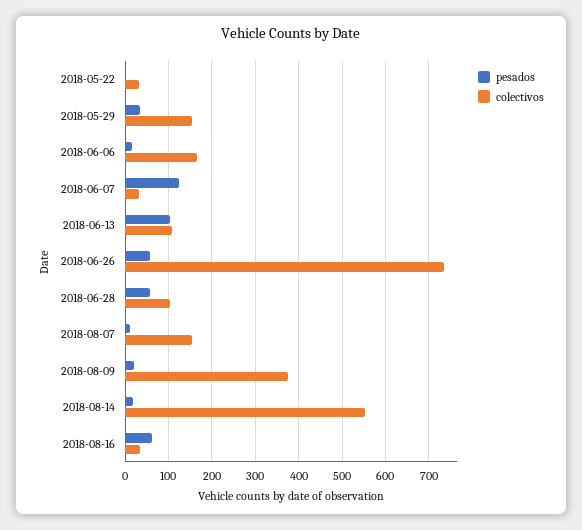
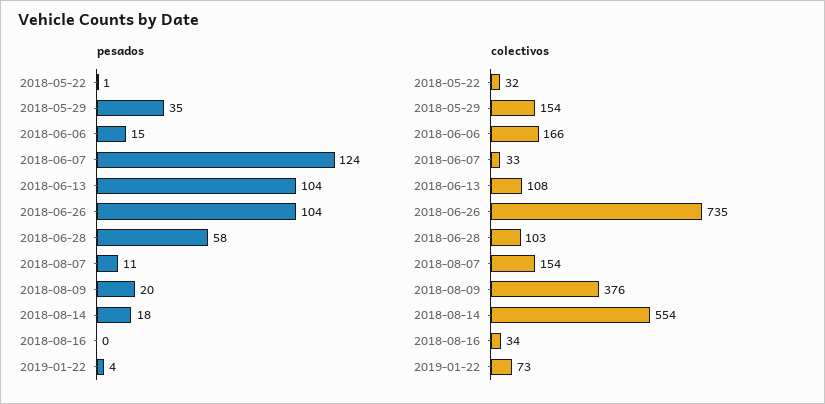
pesados, 2018-06-26: 60 -> 104
pesados, 2018-08-16: 60 -> 0
pesados, 2019-01-22: none -> 4
colectivos, 2019-01-22: none -> 73

